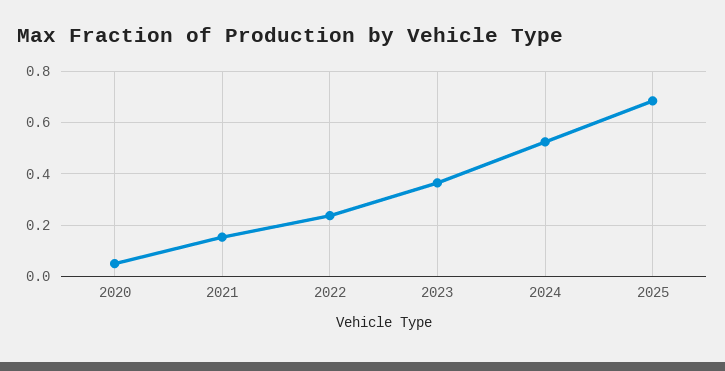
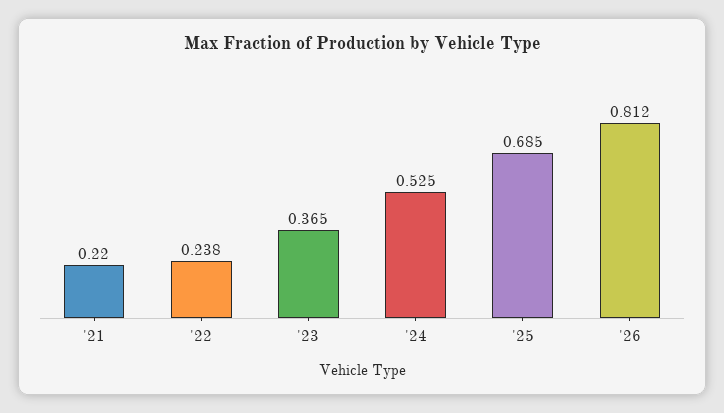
2020: 0.05 -> none
2021: 0.15 -> 0.22
'26: none -> 0.812

